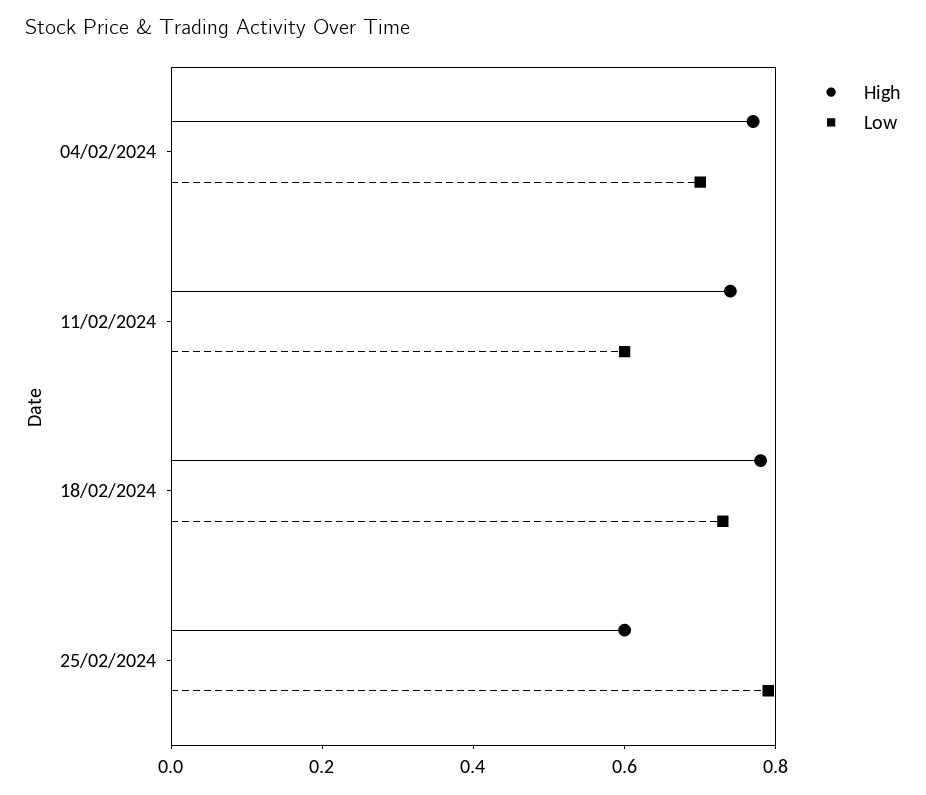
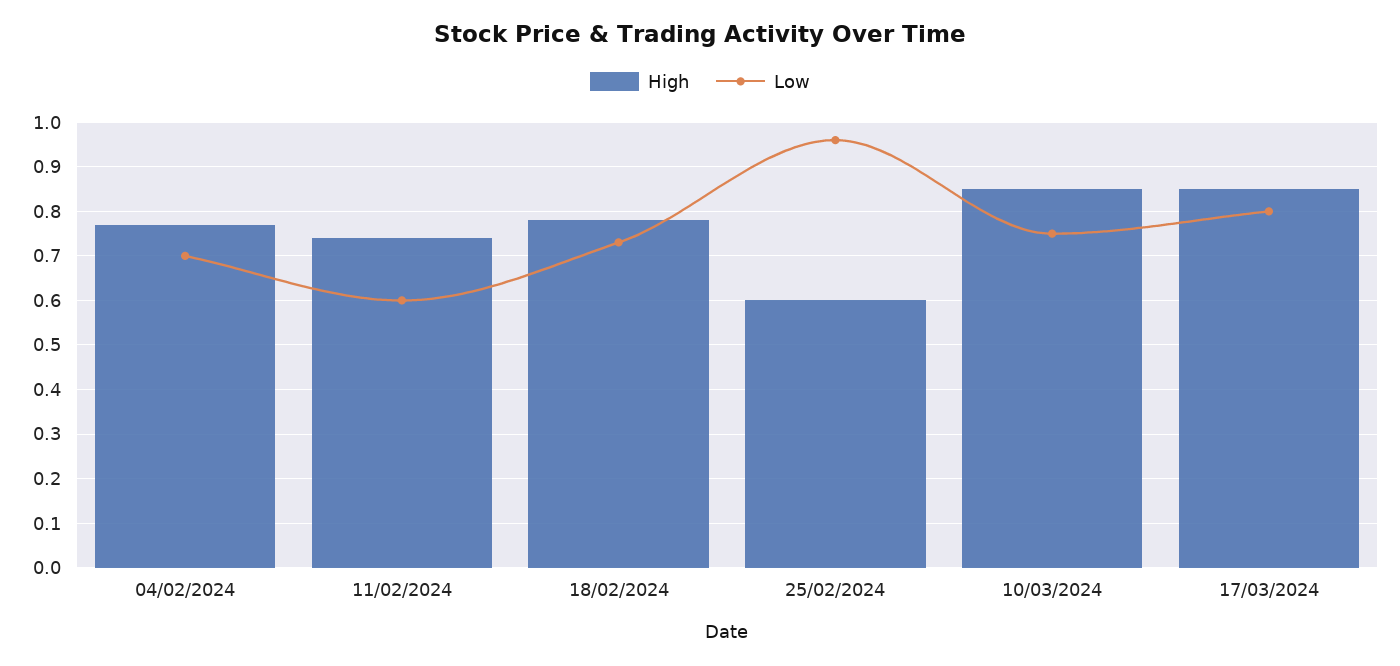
Low, 25/02/2024: 0.8 -> 0.95
High, 10/03/2024: none -> 0.85
Low, 10/03/2024: none -> 0.75
High, 17/03/2024: none -> 0.85
Low, 17/03/2024: none -> 0.8

